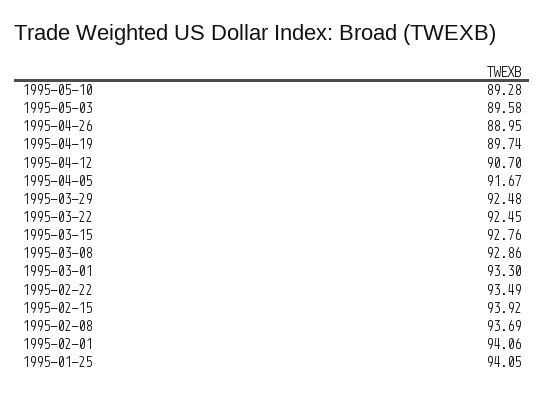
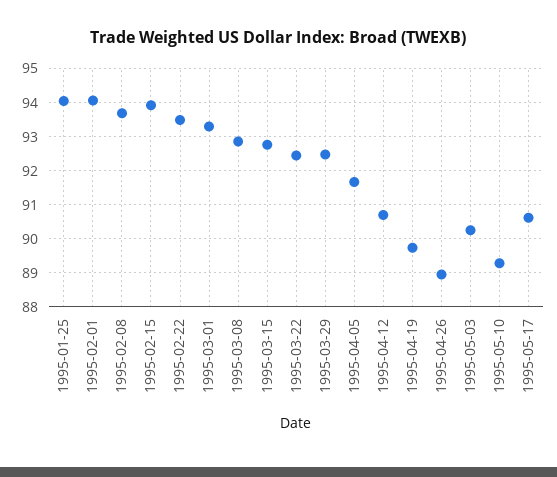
1995-05-03: 89.58 -> 90.2
1995-05-17: none -> 90.6

